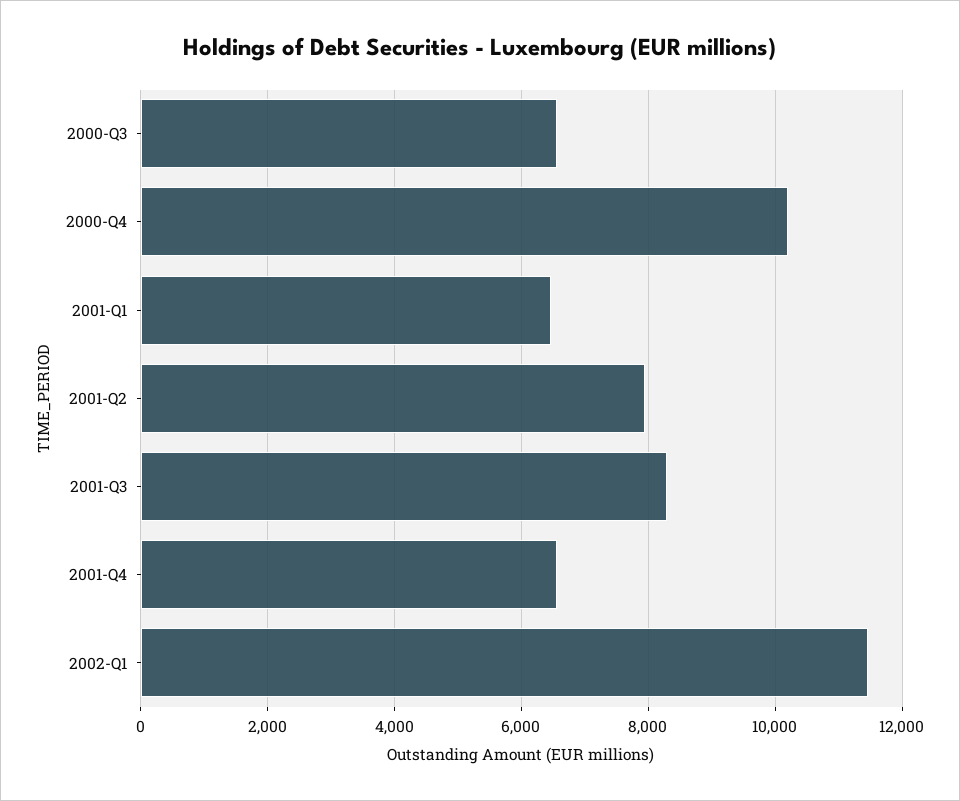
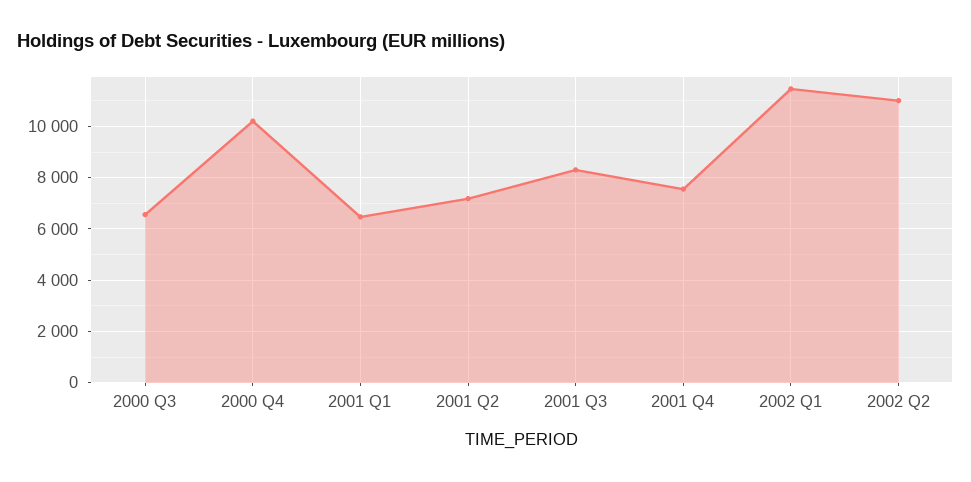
2001-Q2: 8000 -> 7250
2001-Q4: 6600 -> 7500
2002 Q2: none -> 11000

